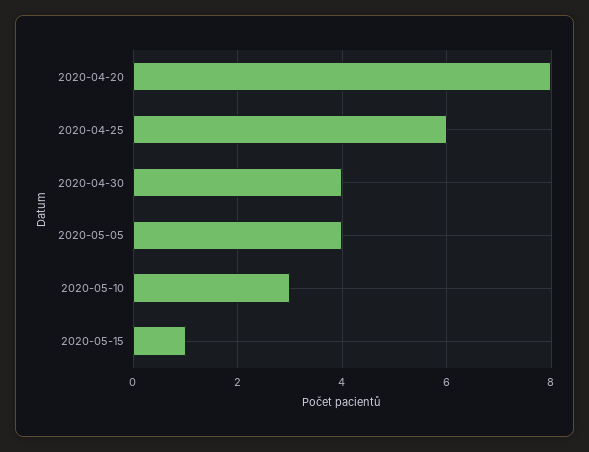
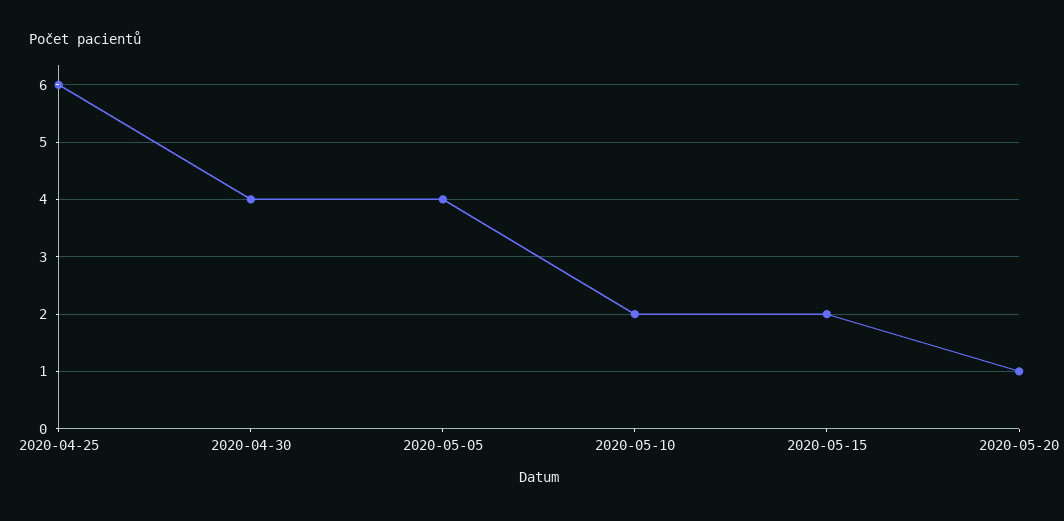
2020-04-20: 8 -> none
2020-05-10: 3 -> 2
2020-05-15: 1 -> 2
2020-05-20: none -> 1

